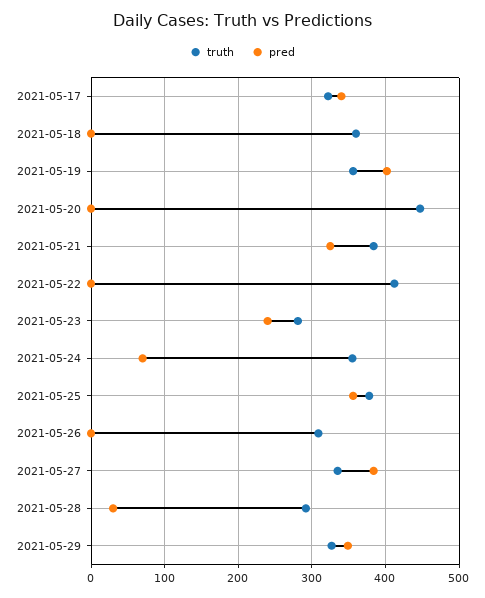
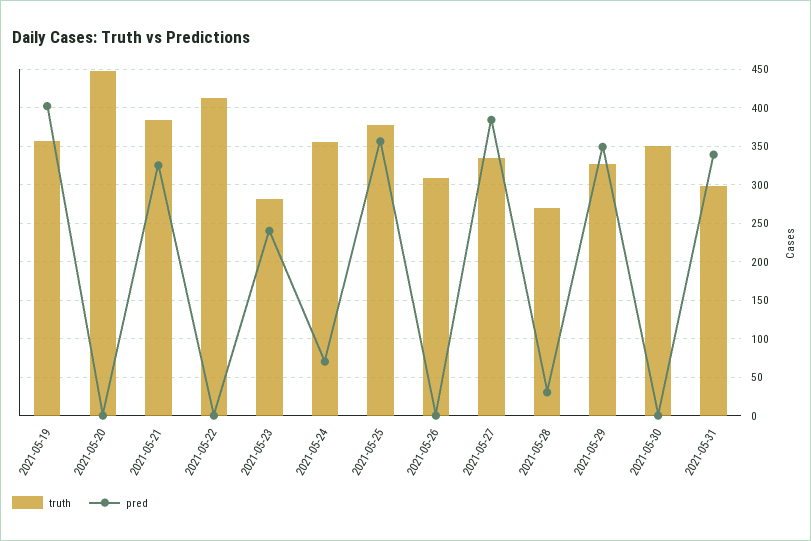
truth, 2021-05-17: 320 -> none
pred, 2021-05-17: 340 -> none
truth, 2021-05-18: 360 -> none
pred, 2021-05-18: 0 -> none
truth, 2021-05-28: 290 -> 270
truth, 2021-05-30: none -> 350
pred, 2021-05-30: none -> 0
truth, 2021-05-31: none -> 300
pred, 2021-05-31: none -> 340

